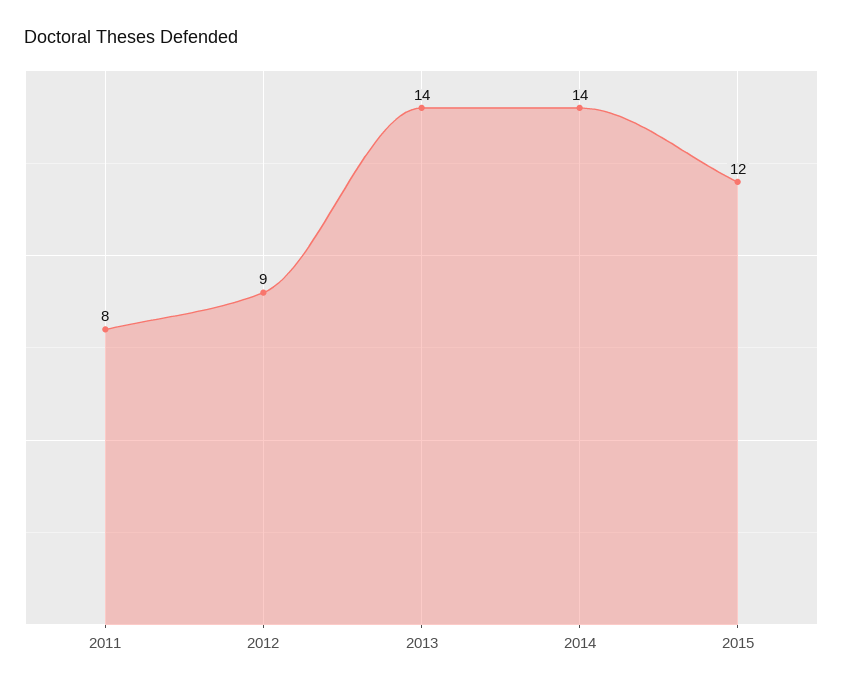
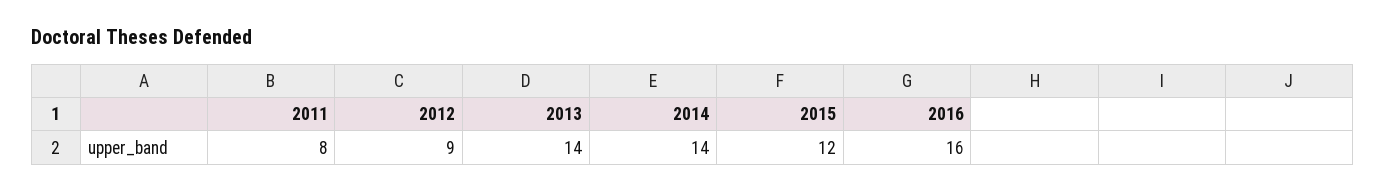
2016: none -> 16

